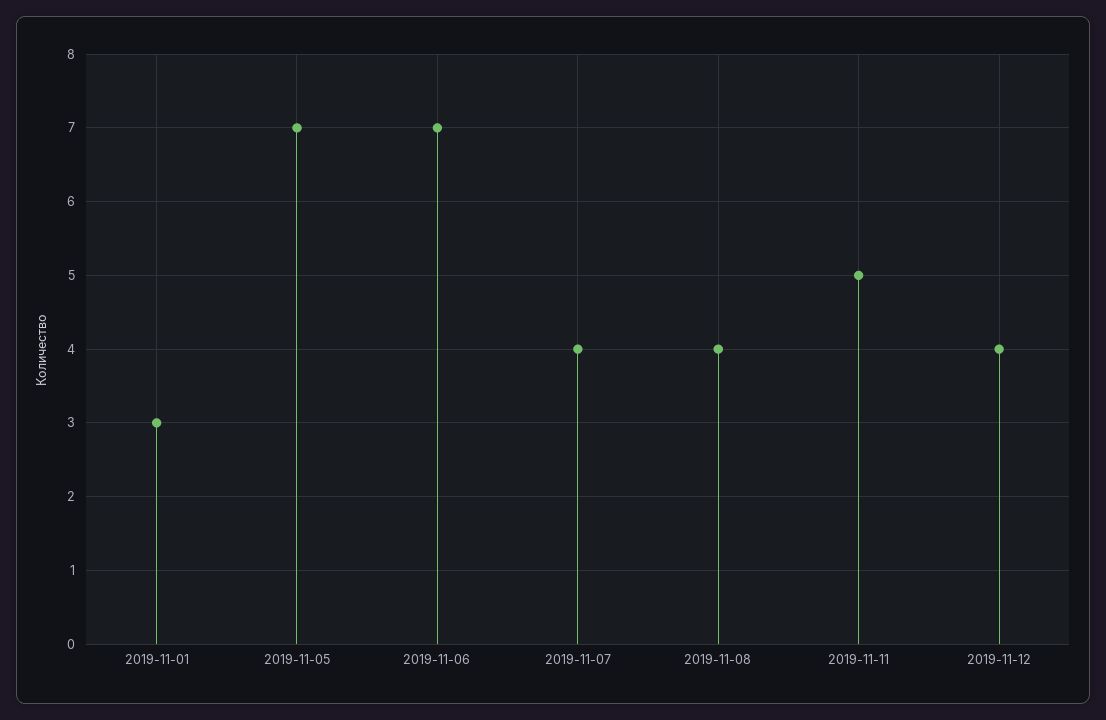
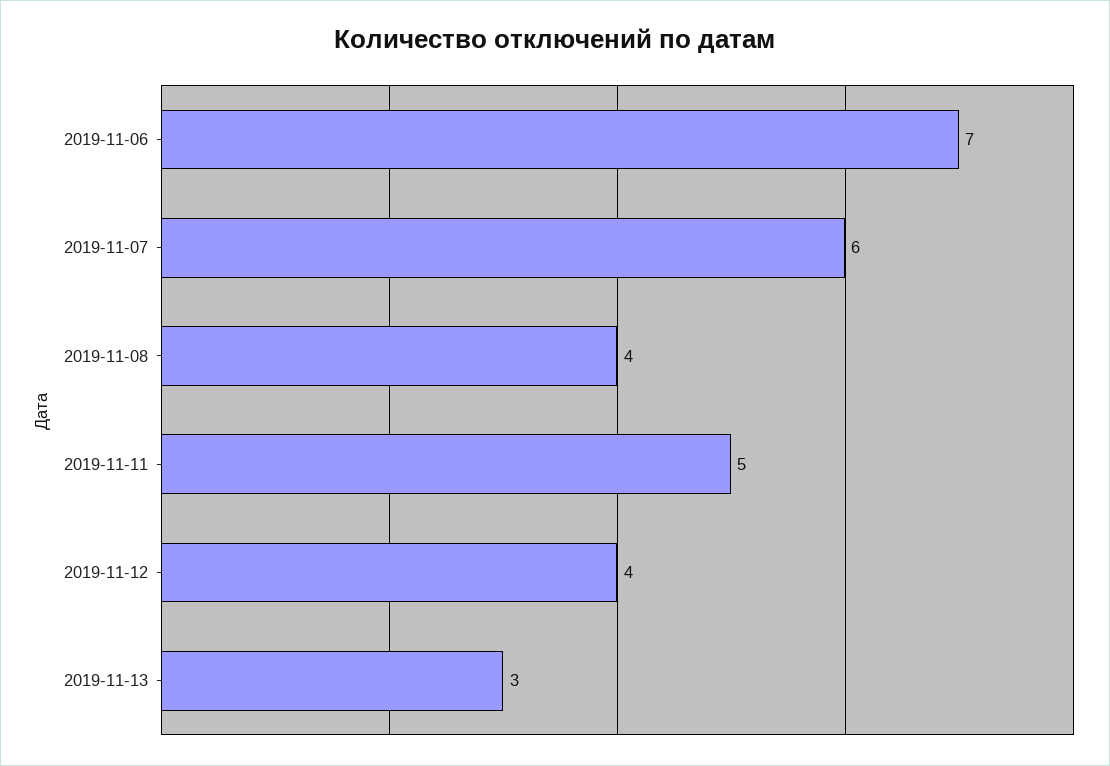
2019-11-01: 3 -> none
2019-11-05: 7 -> none
2019-11-07: 4 -> 6
2019-11-13: none -> 3

